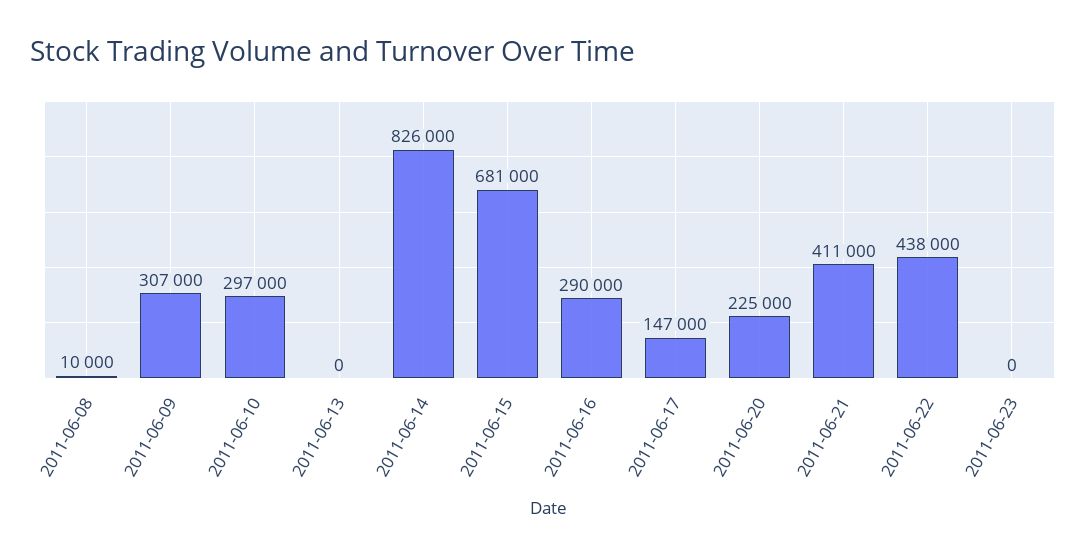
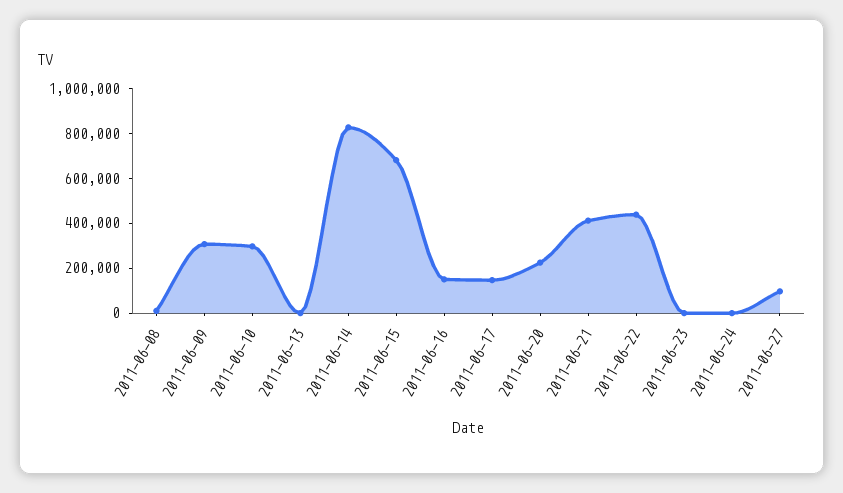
2011-06-16: 290000 -> 150000
2011-06-24: none -> 0
2011-06-27: none -> 100000

